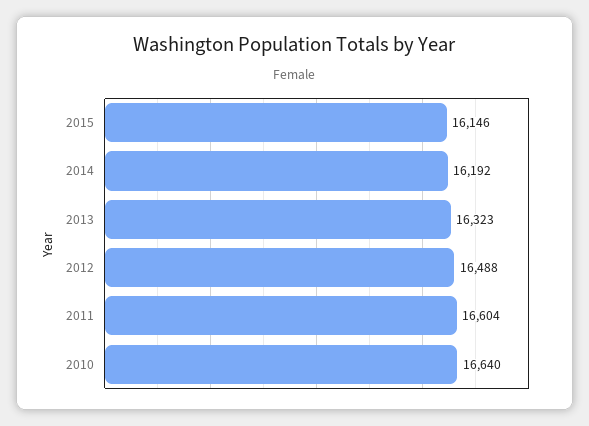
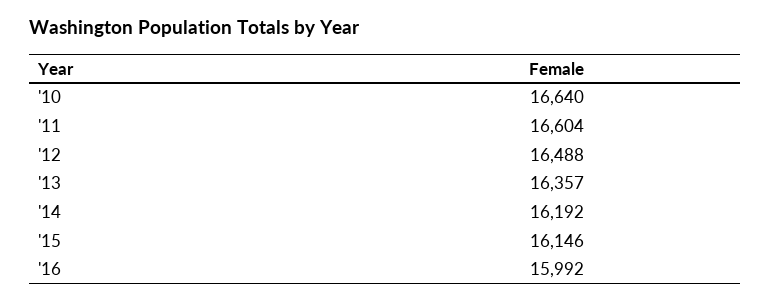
2013: 16323 -> 16357
'16: none -> 15992

